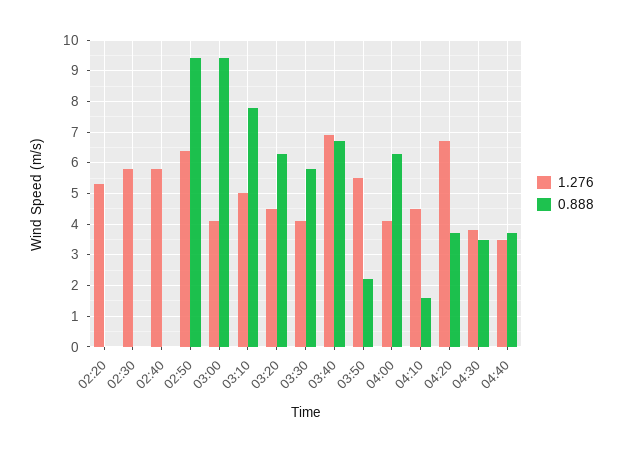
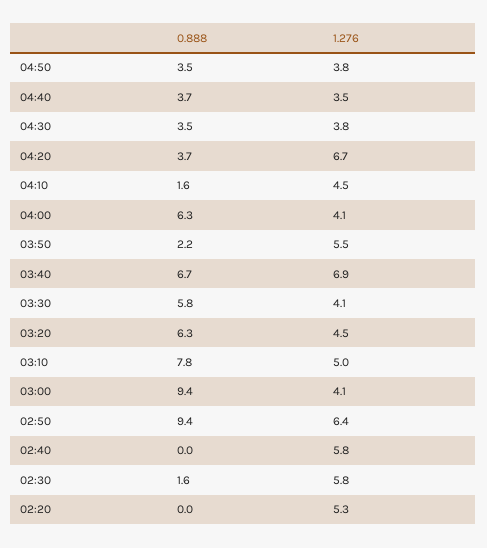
0.888, 02:30: 0 -> 1.6
0.888, 04:50: none -> 3.5
1.276, 04:50: none -> 3.8

